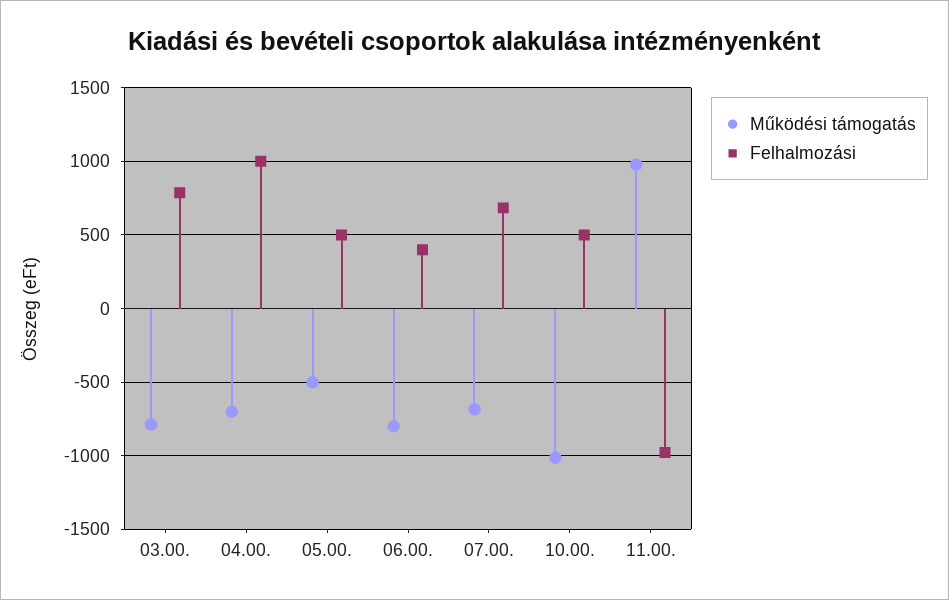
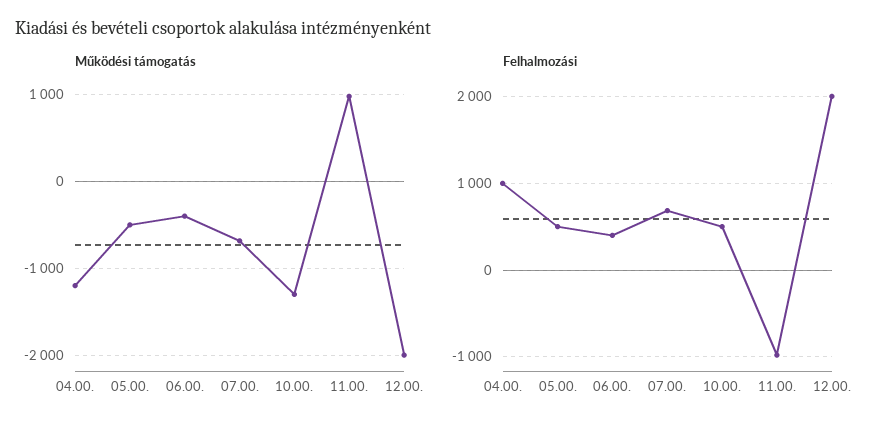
Működési támogatás, 03.00.: -800 -> none
Felhalmozási, 03.00.: 800 -> none
Működési támogatás, 04.00.: -700 -> -1200
Működési támogatás, 06.00.: -800 -> -400
Működési támogatás, 10.00.: -1000 -> -1300
Működési támogatás, 12.00.: none -> -2000
Felhalmozási, 12.00.: none -> 2000

